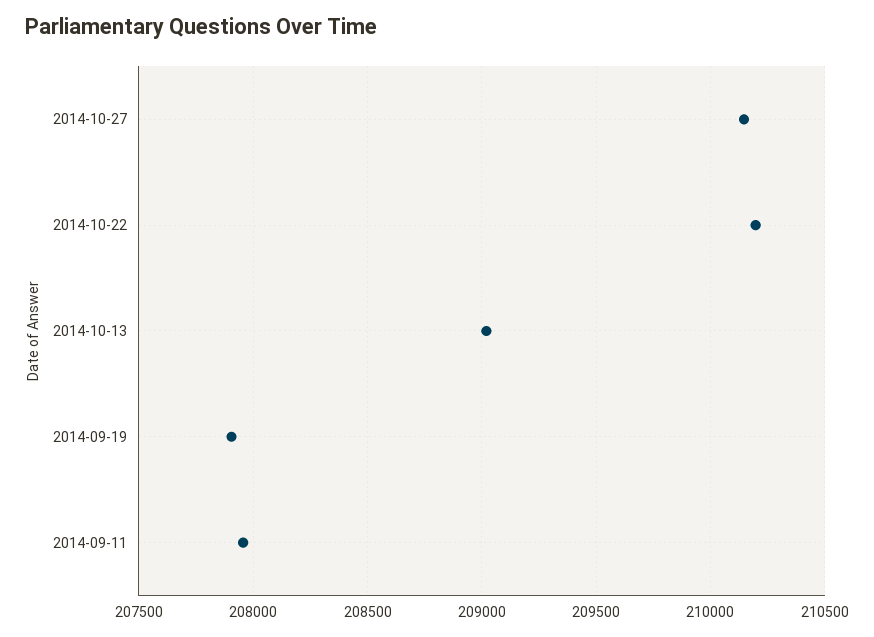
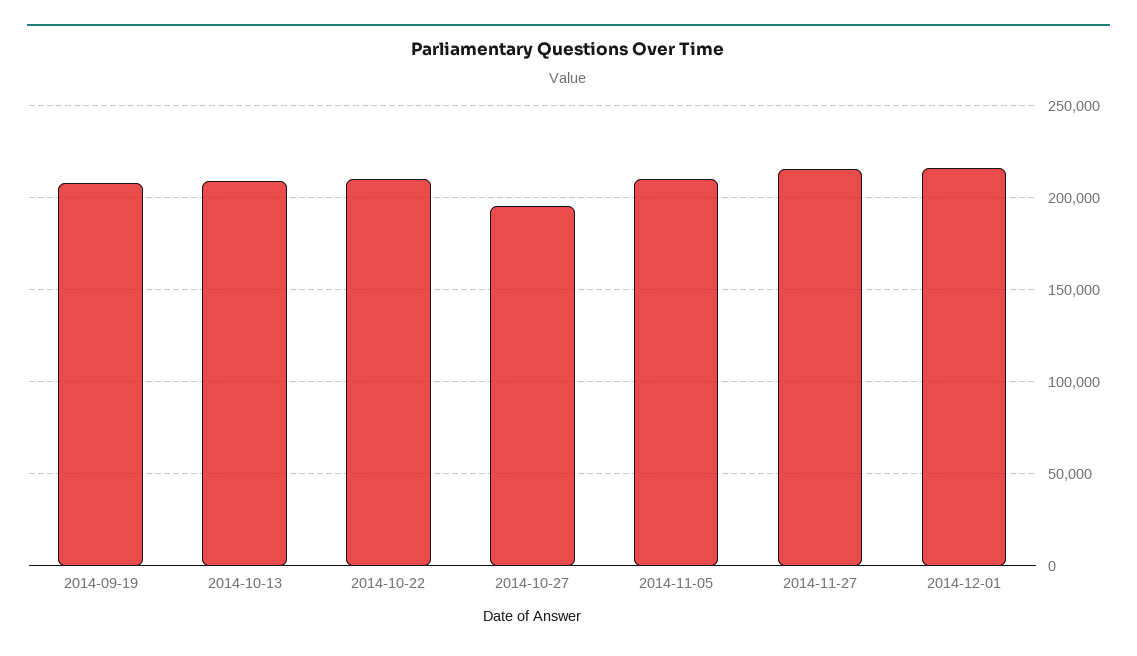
2014-10-27: 210150 -> 195000
2014-09-11: 207950 -> none
2014-11-05: none -> 210000
2014-11-27: none -> 215000
2014-12-01: none -> 215000

